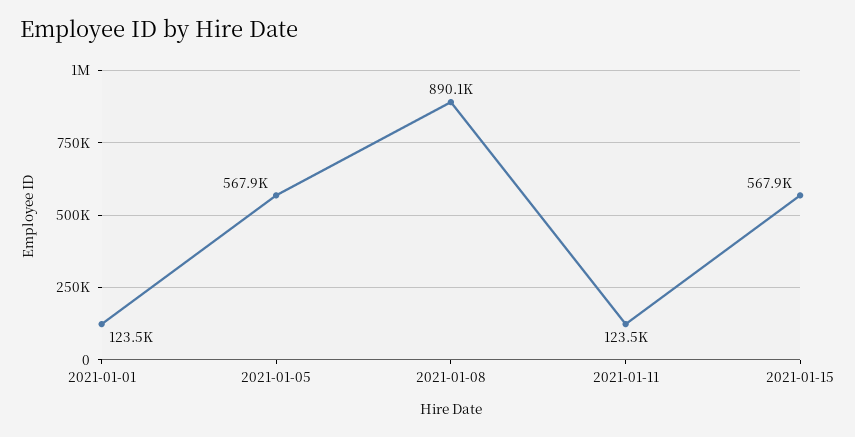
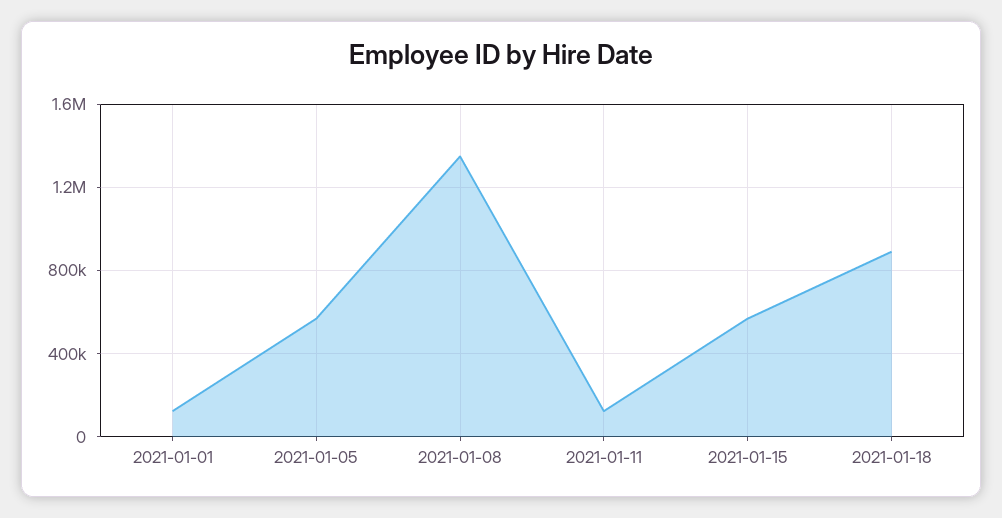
2021-01-08: 890100 -> 1350000
2021-01-18: none -> 900000

